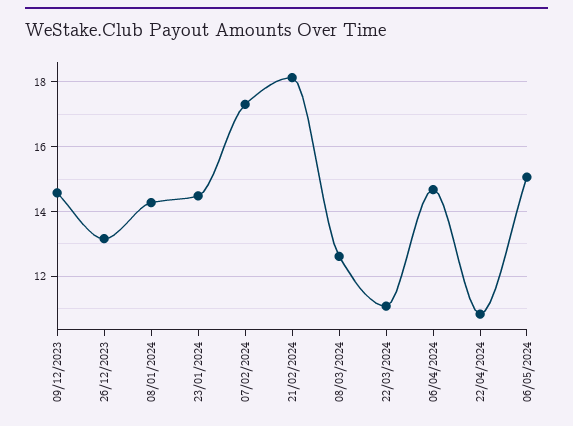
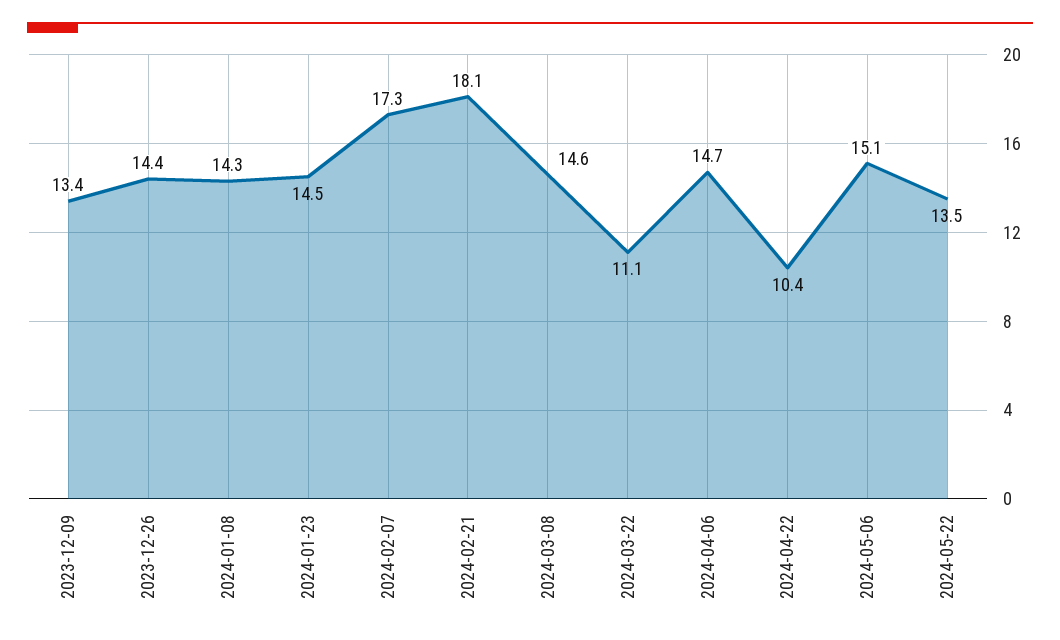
09/12/2023: 14.6 -> 13.4
26/12/2023: 13.2 -> 14.4
08/03/2024: 12.6 -> 14.6
22/04/2024: 10.8 -> 10.4
2024-05-22: none -> 13.5

